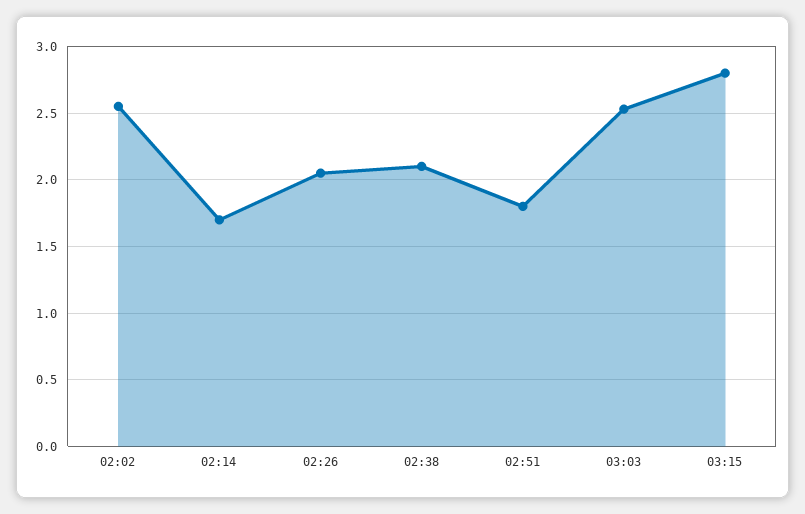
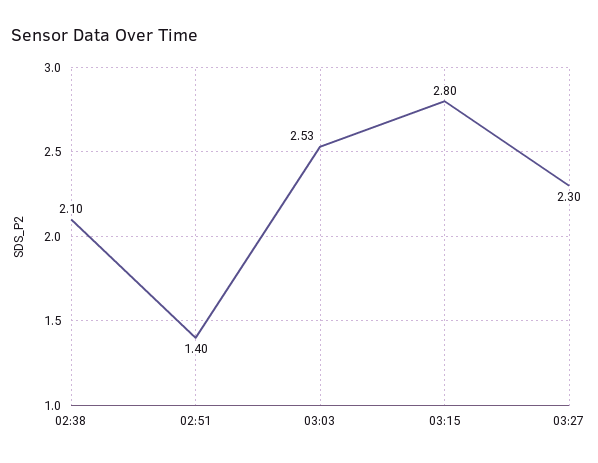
02:02: 2.55 -> none
02:14: 1.7 -> none
02:26: 2.05 -> none
02:51: 1.8 -> 1.4
03:27: none -> 2.3

